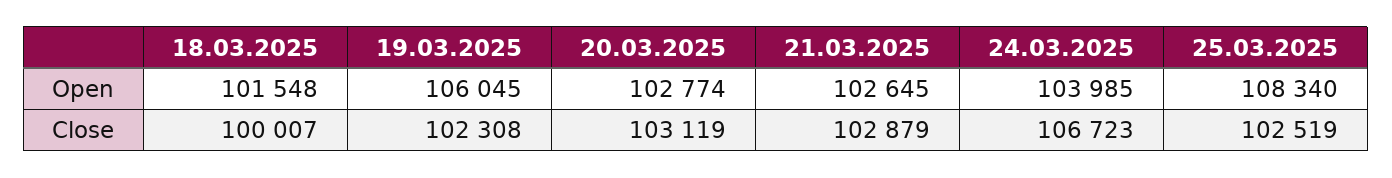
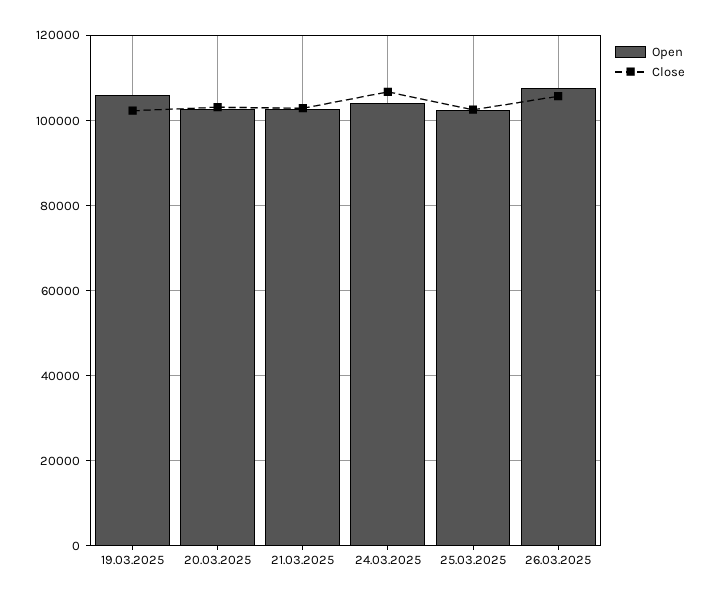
Open, 18.03.2025: 101548 -> none
Open, 25.03.2025: 108340 -> 102000
Close, 18.03.2025: 100007 -> none
Open, 26.03.2025: none -> 108000
Close, 26.03.2025: none -> 106000

